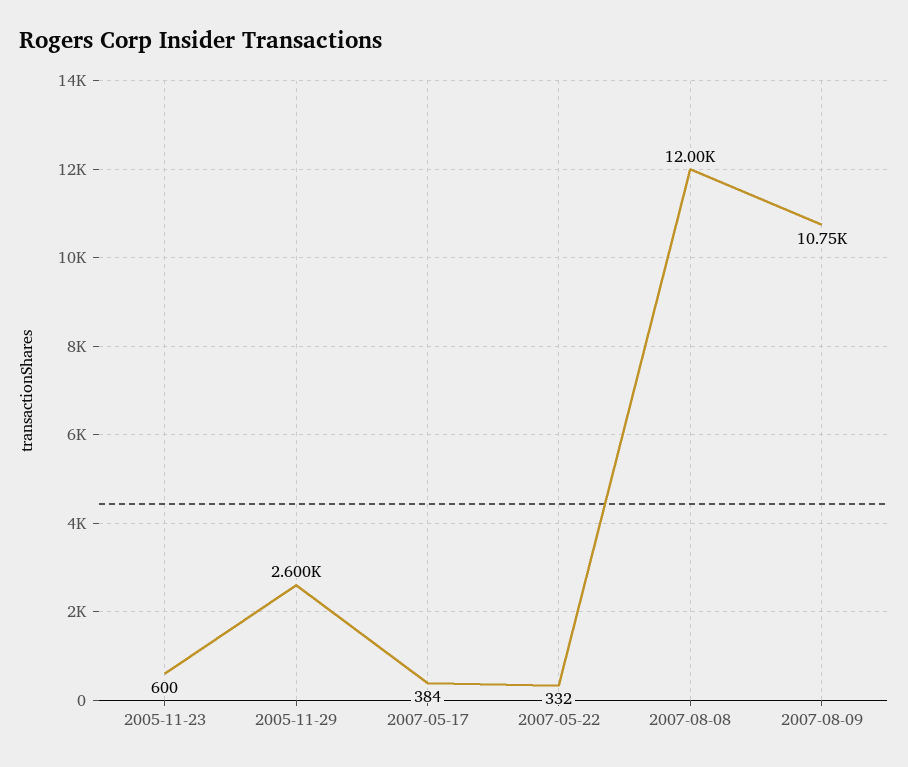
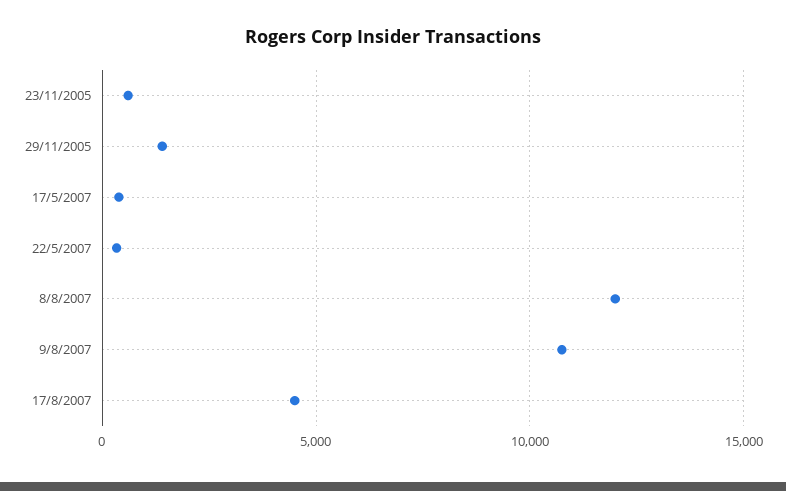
2005-11-29: 2600 -> 1500
17/8/2007: none -> 4500

